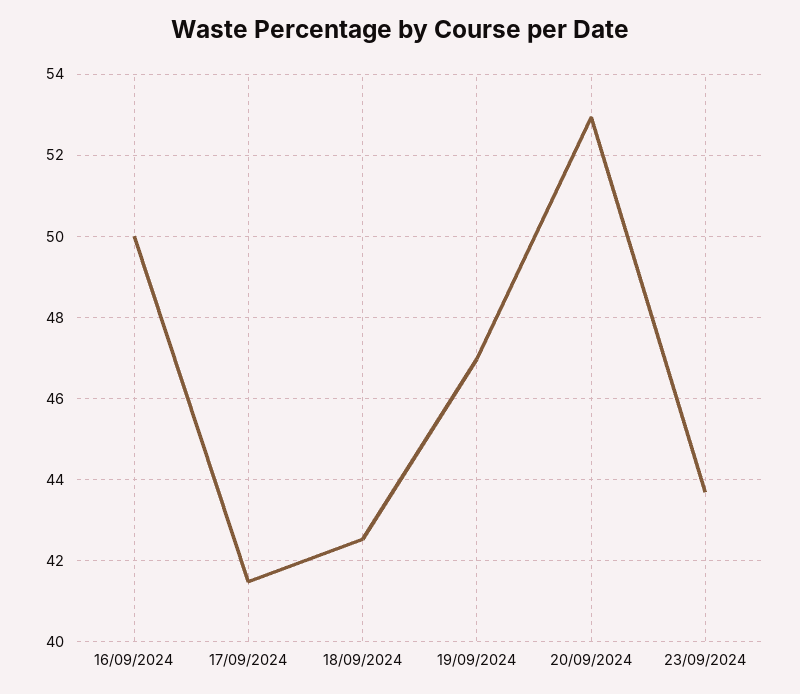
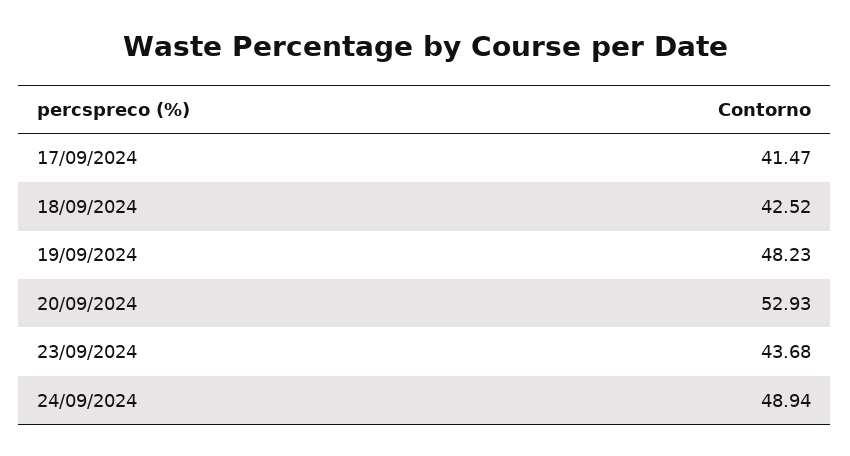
16/09/2024: 50 -> none
19/09/2024: 47 -> 48.23
24/09/2024: none -> 48.94

